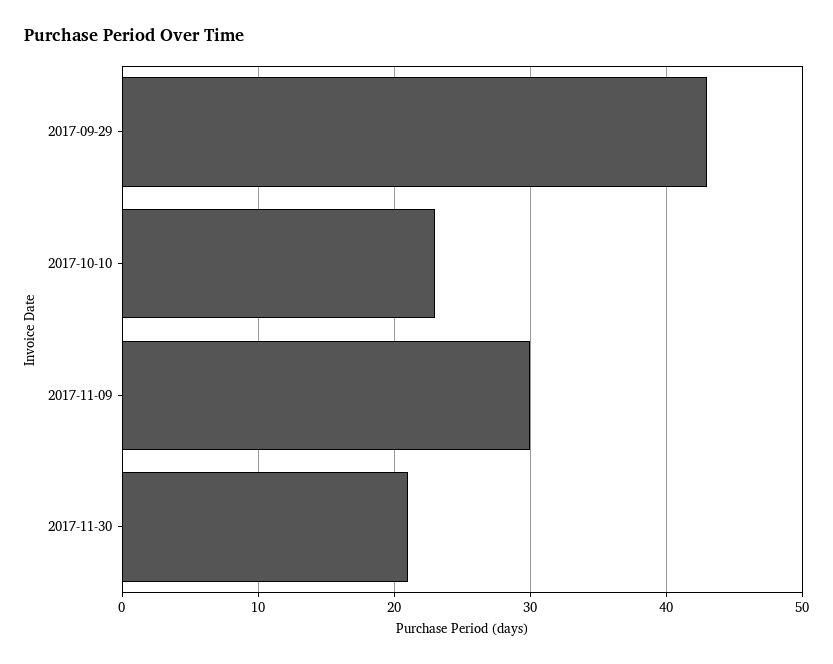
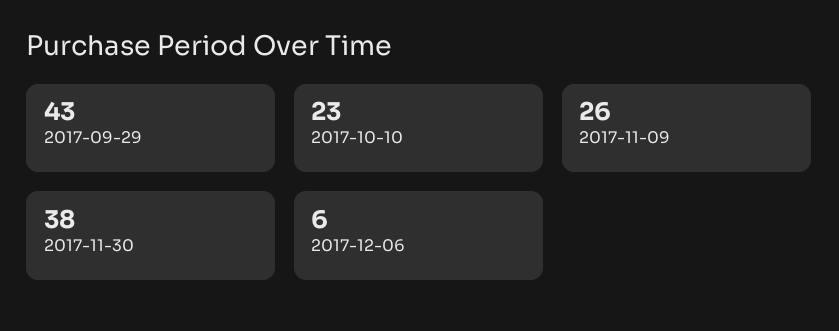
2017-11-09: 30 -> 26
2017-11-30: 21 -> 38
2017-12-06: none -> 6

